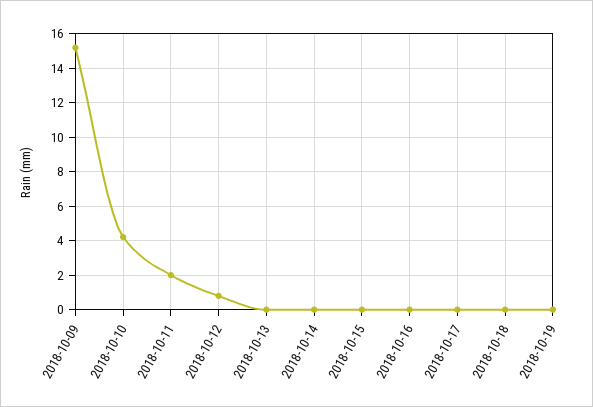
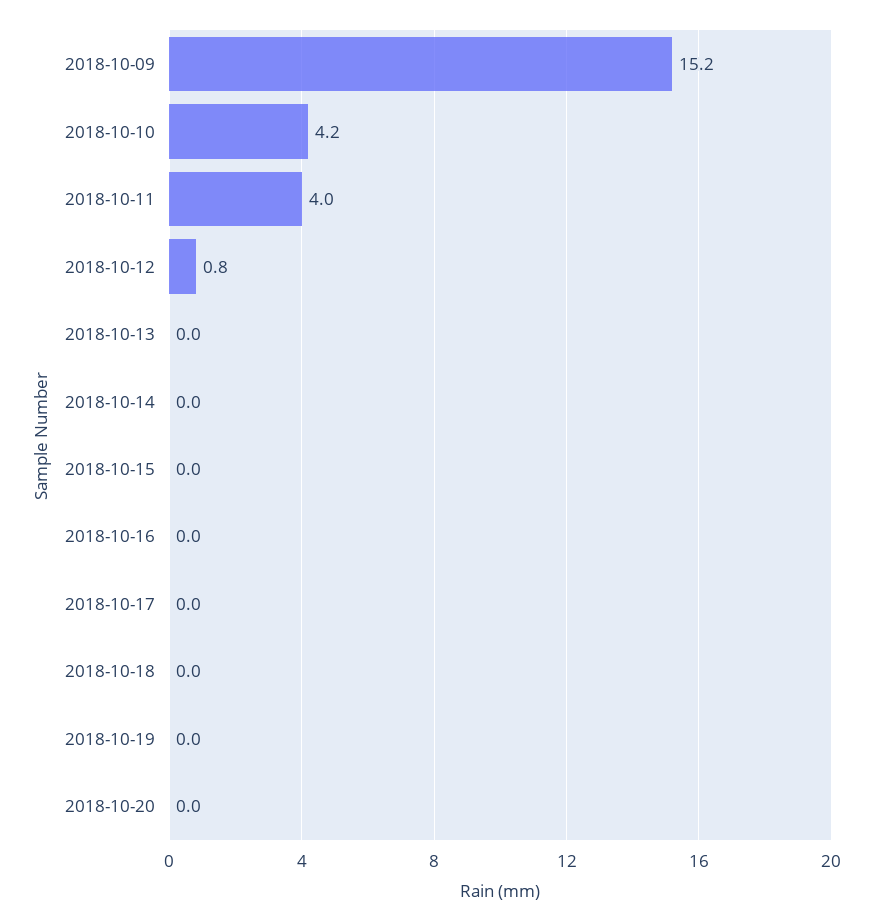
2018-10-11: 2 -> 4
2018-10-20: none -> 0

